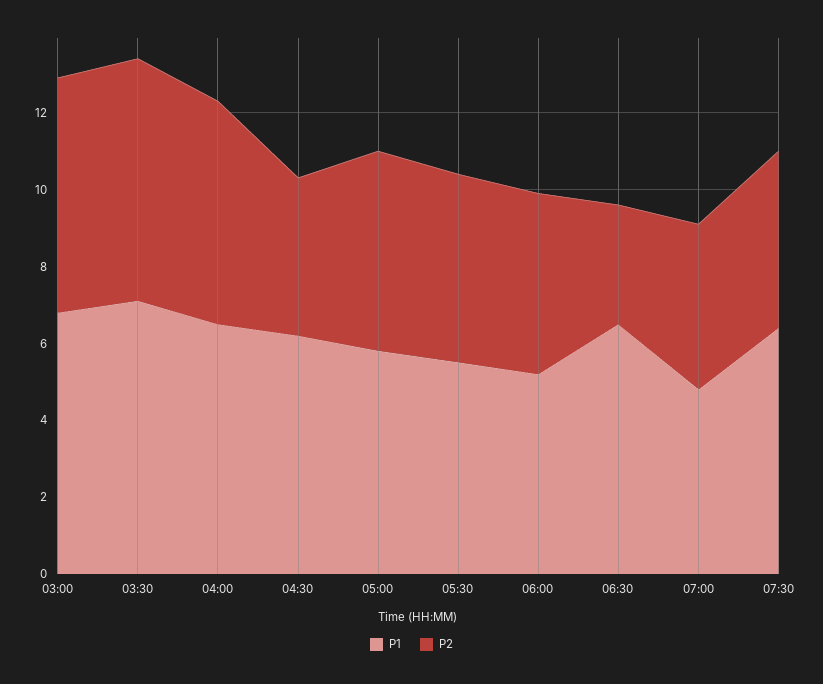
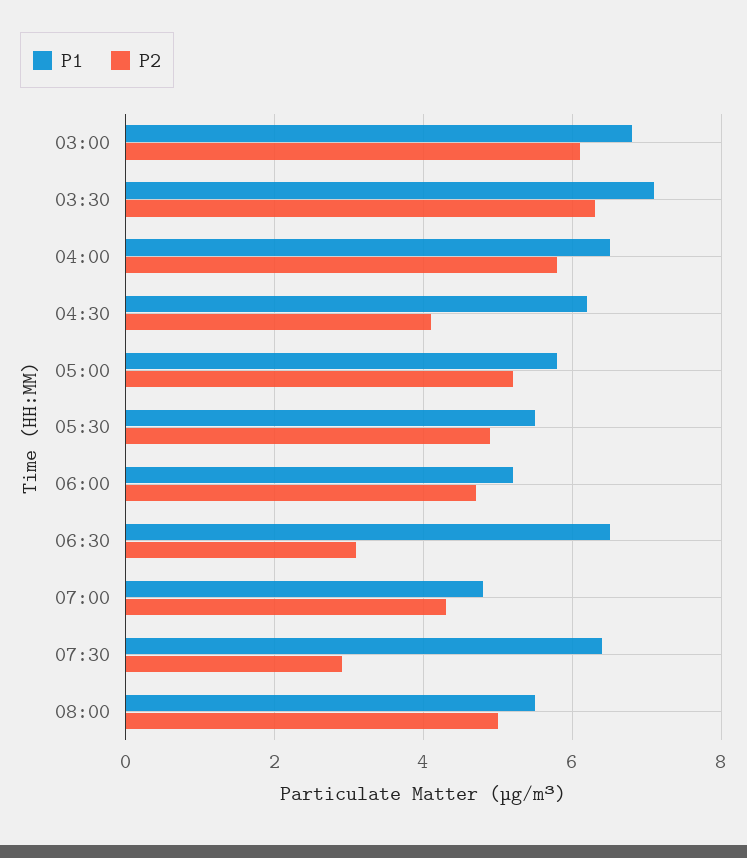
P2, 07:30: 4.5 -> 3
P1, 08:00: none -> 5.5
P2, 08:00: none -> 5

